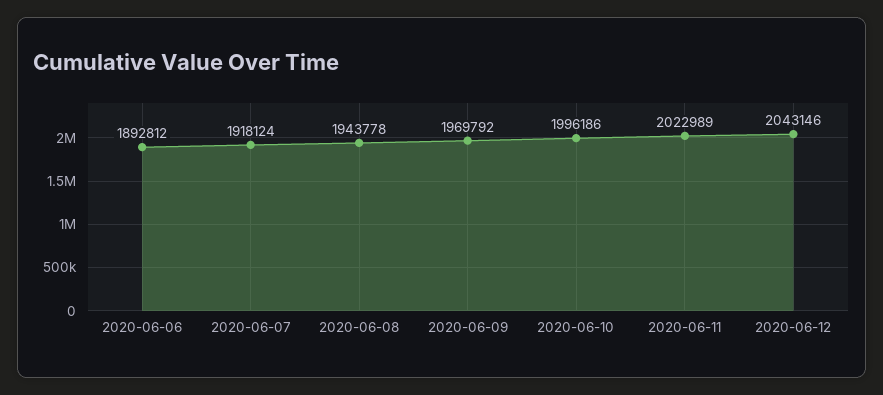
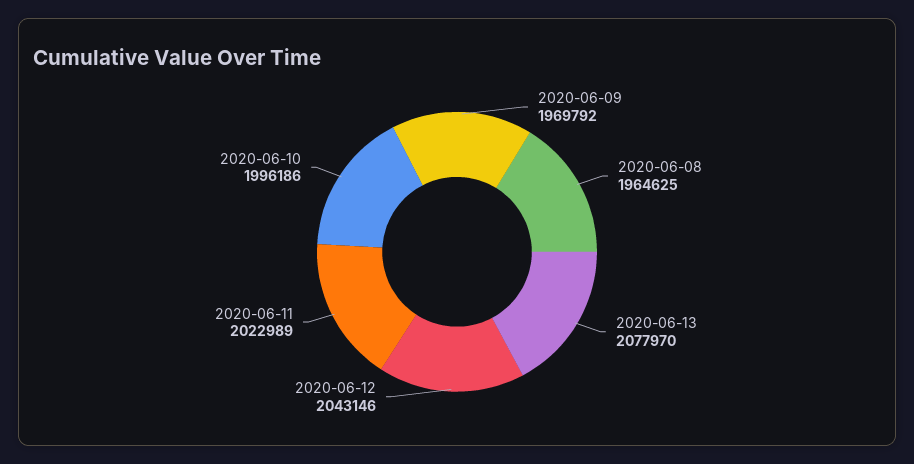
2020-06-06: 1892812 -> none
2020-06-07: 1918124 -> none
2020-06-08: 1943778 -> 1964625
2020-06-13: none -> 2077970

